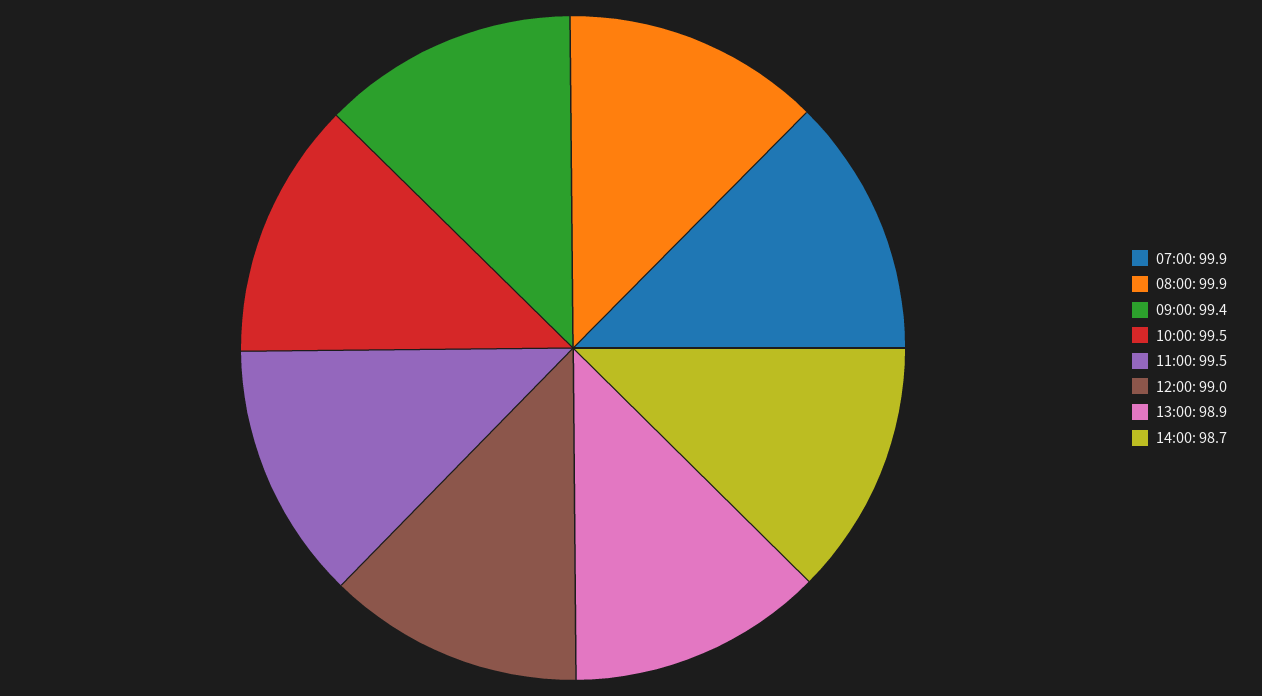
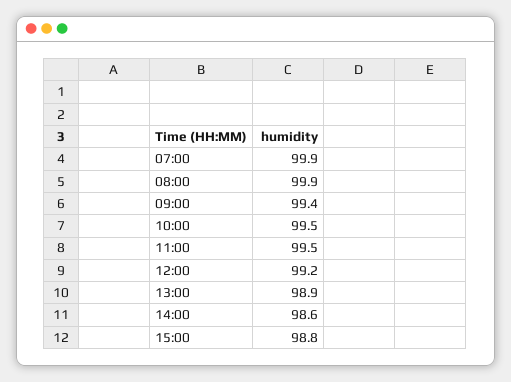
12:00: 99 -> 99.2
14:00: 98.7 -> 98.6
15:00: none -> 98.8

